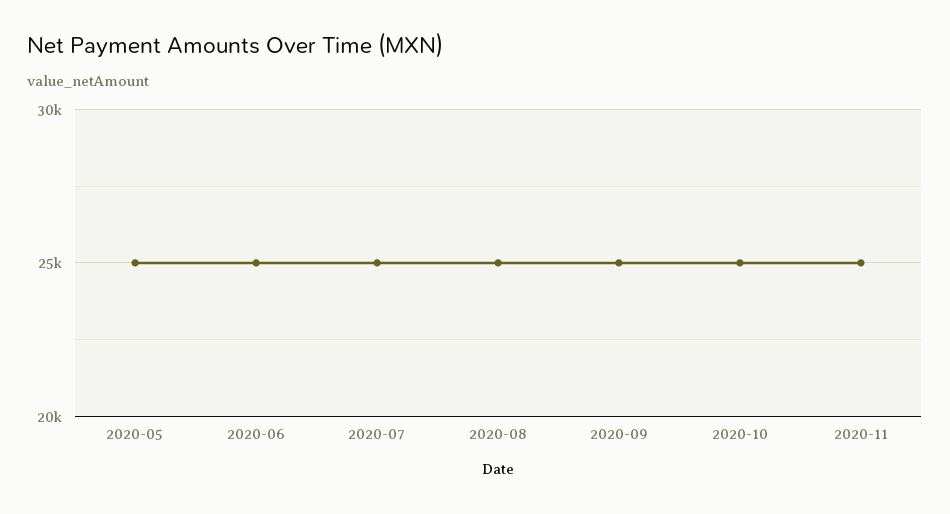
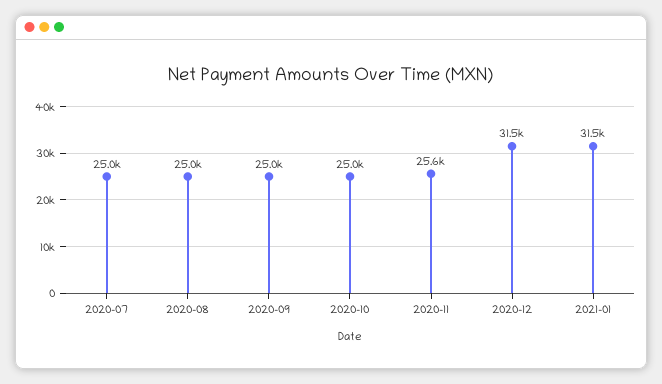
2020-05: 25000 -> none
2020-06: 25000 -> none
2020-11: 25000 -> 25600
2020-12: none -> 31500
2021-01: none -> 31500

